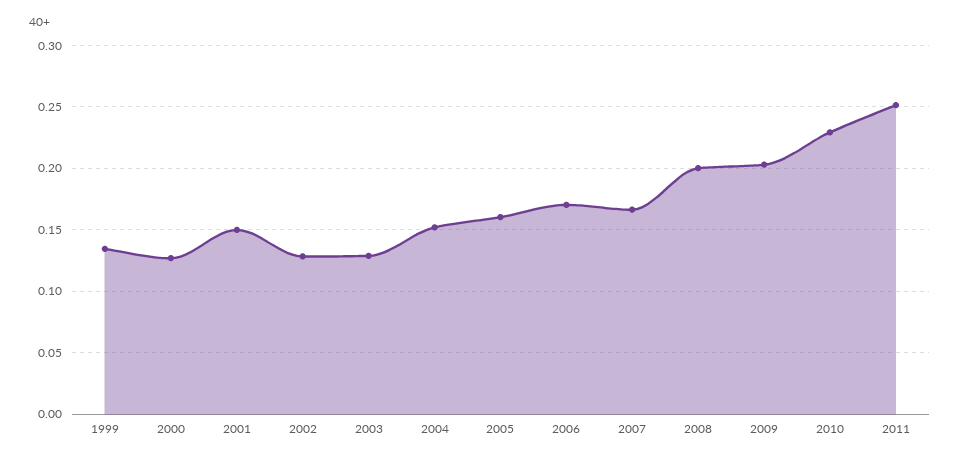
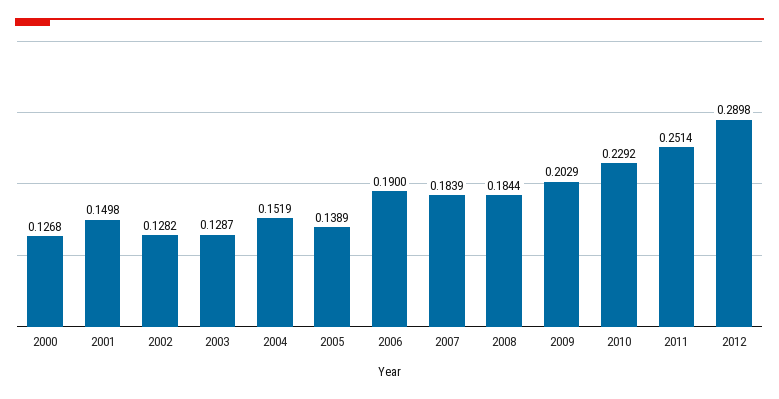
1999: 0.135 -> none
2005: 0.16 -> 0.1389
2006: 0.17 -> 0.19
2007: 0.165 -> 0.1839
2008: 0.2 -> 0.1844
2012: none -> 0.2898

